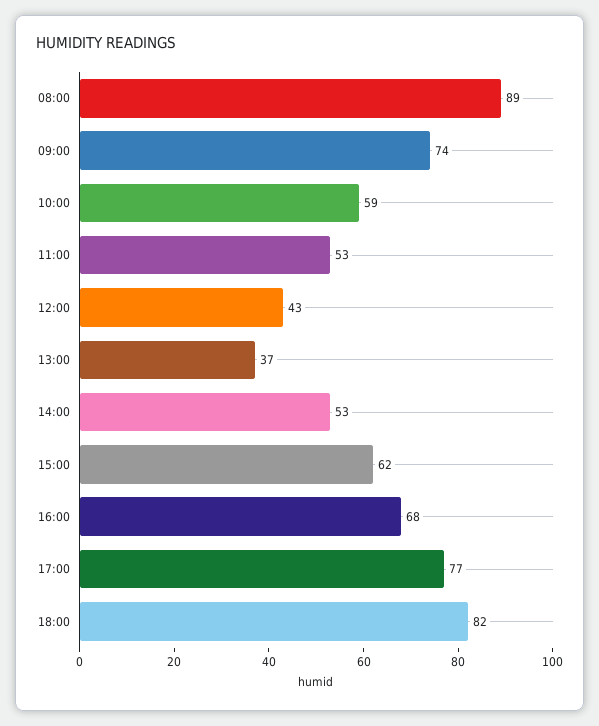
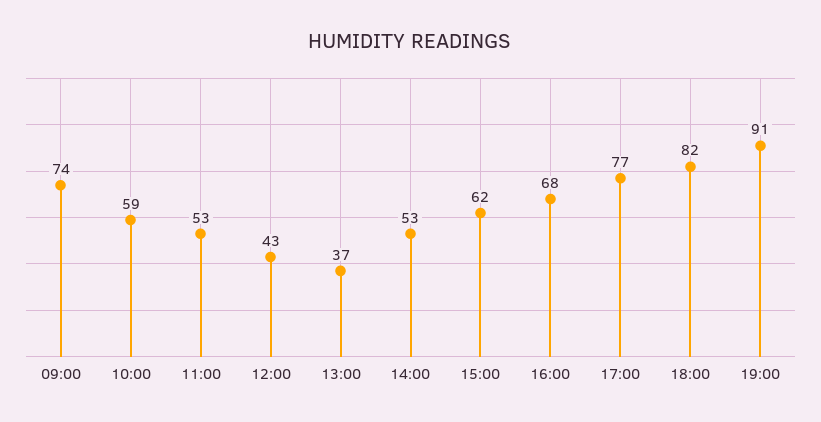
08:00: 89 -> none
19:00: none -> 91

